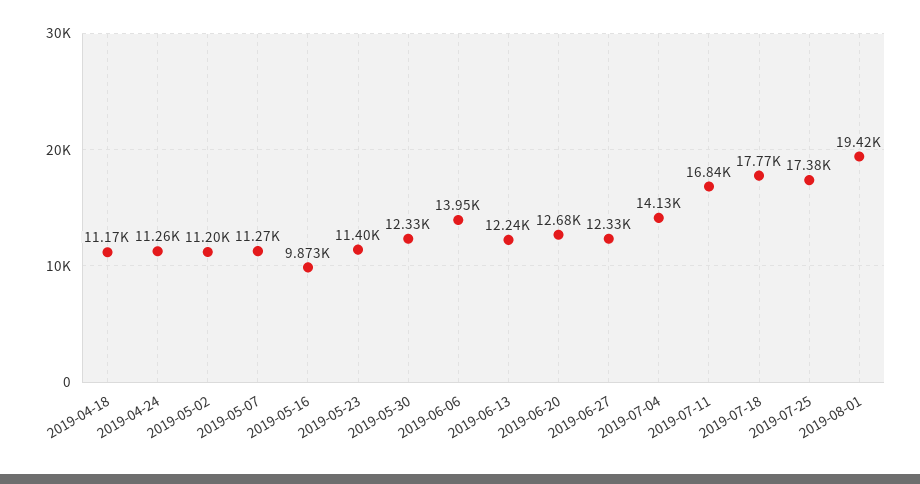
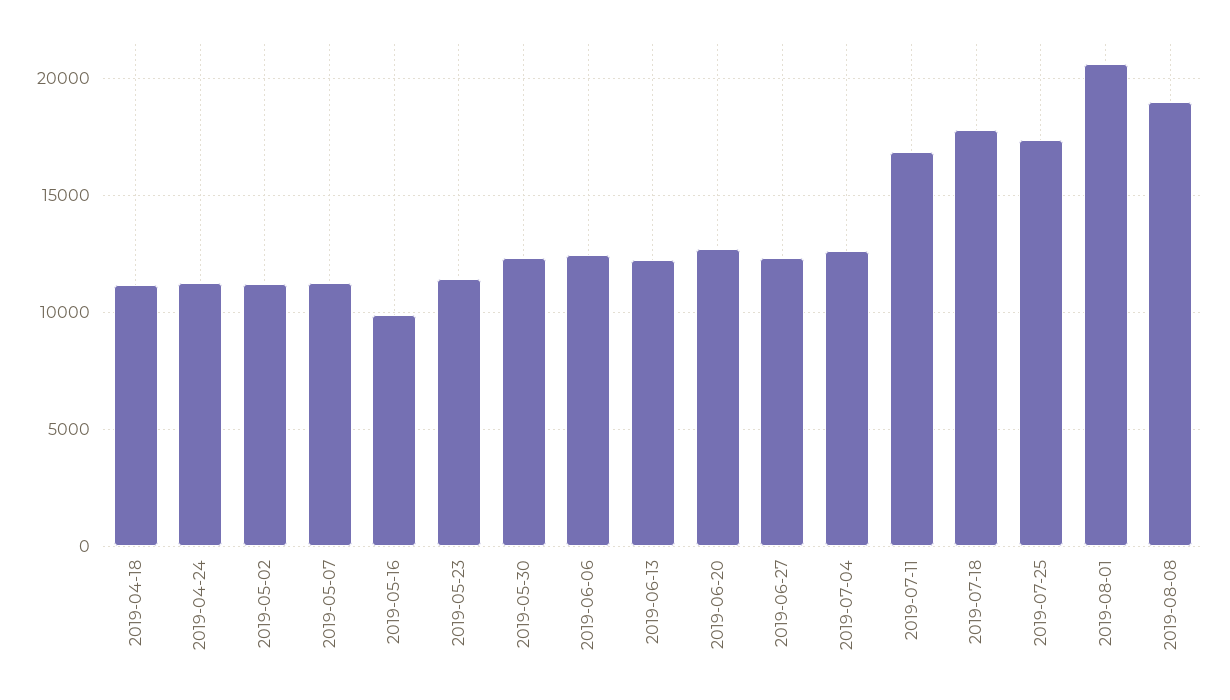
2019-06-06: 13950 -> 12500
2019-07-04: 14130 -> 12500
2019-08-01: 19420 -> 20500
2019-08-08: none -> 19000

